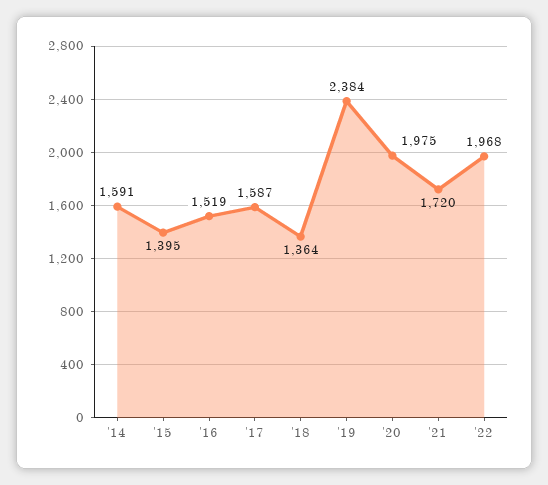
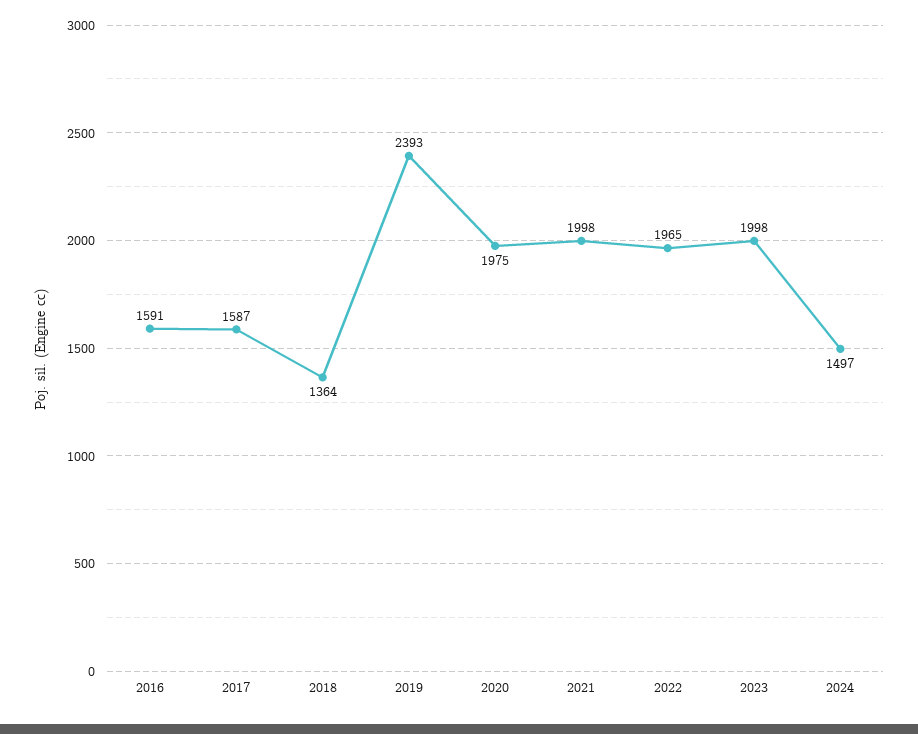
'14: 1591 -> none
'15: 1395 -> none
'16: 1519 -> 1591
'19: 2384 -> 2393
'21: 1720 -> 1998
'22: 1968 -> 1965
2023: none -> 1998
2024: none -> 1497

